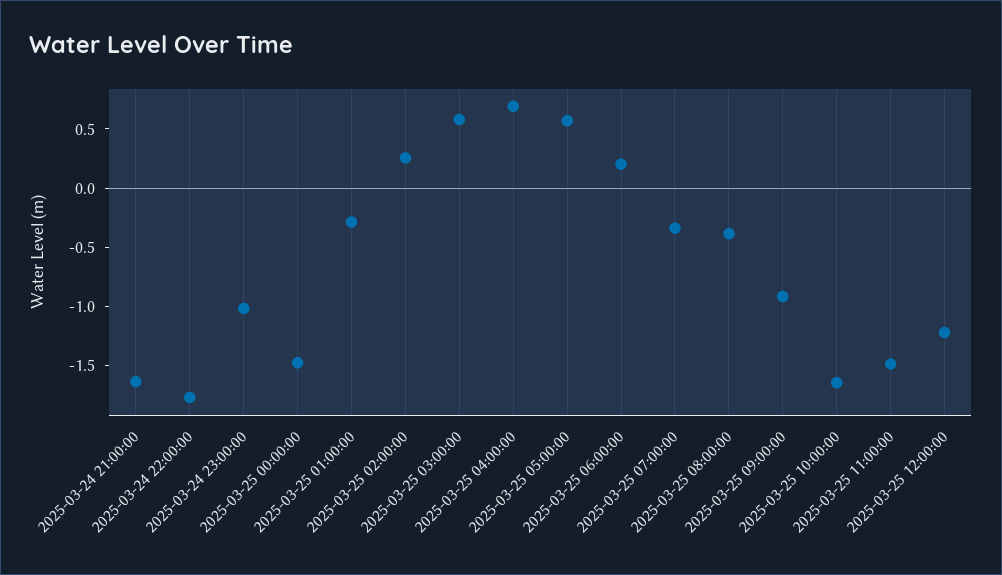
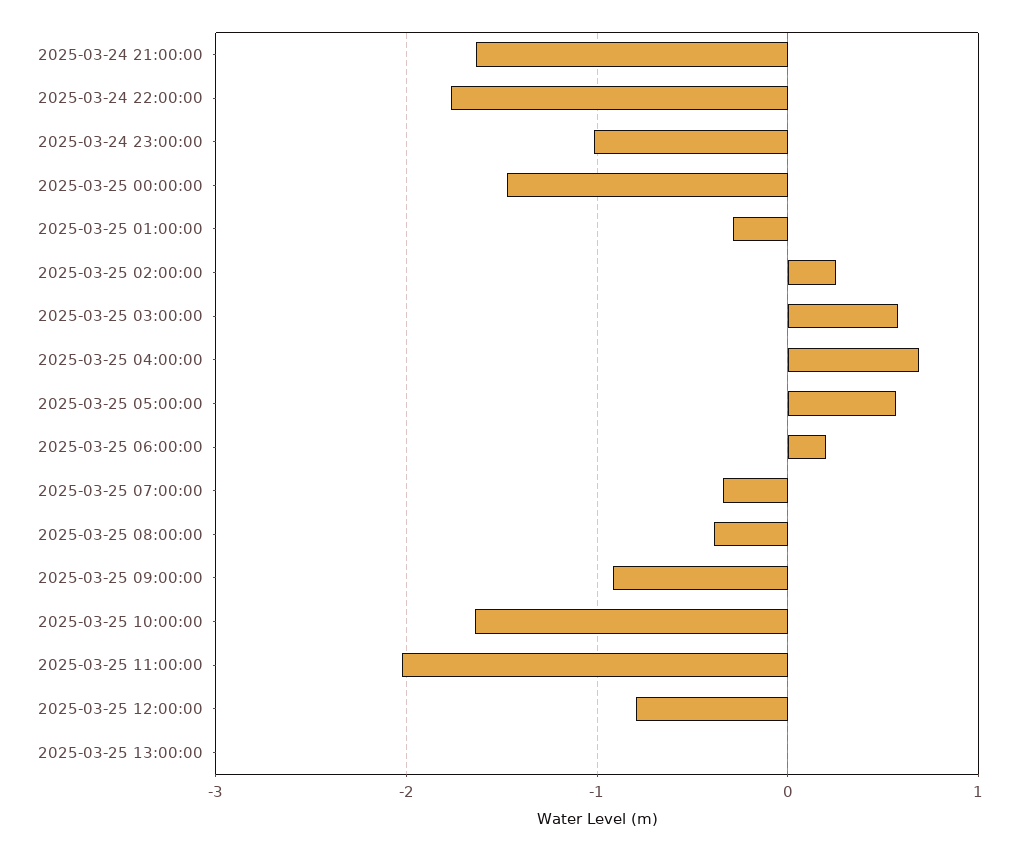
2025-03-25 11:00:00: -1.5 -> -2
2025-03-25 12:00:00: -1.2 -> -0.8
2025-03-25 13:00:00: none -> 0

